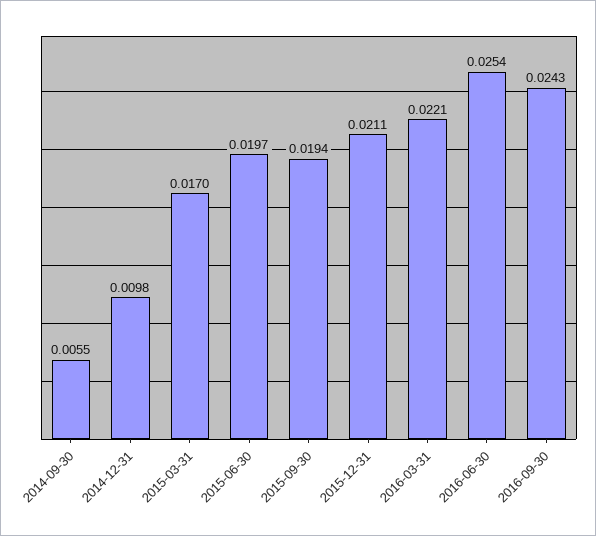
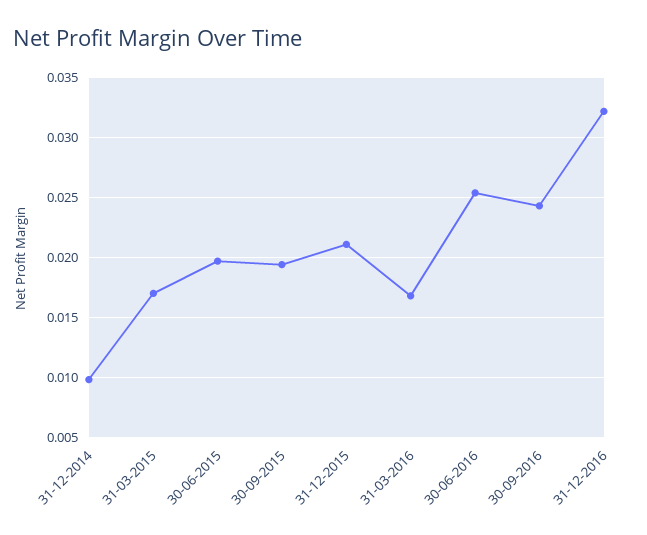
2014-09-30: 0.0055 -> none
2016-03-31: 0.0221 -> 0.017
31-12-2016: none -> 0.032

